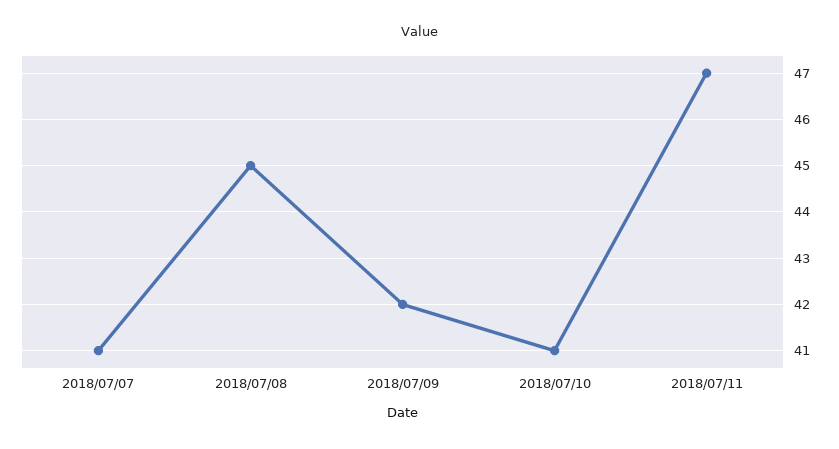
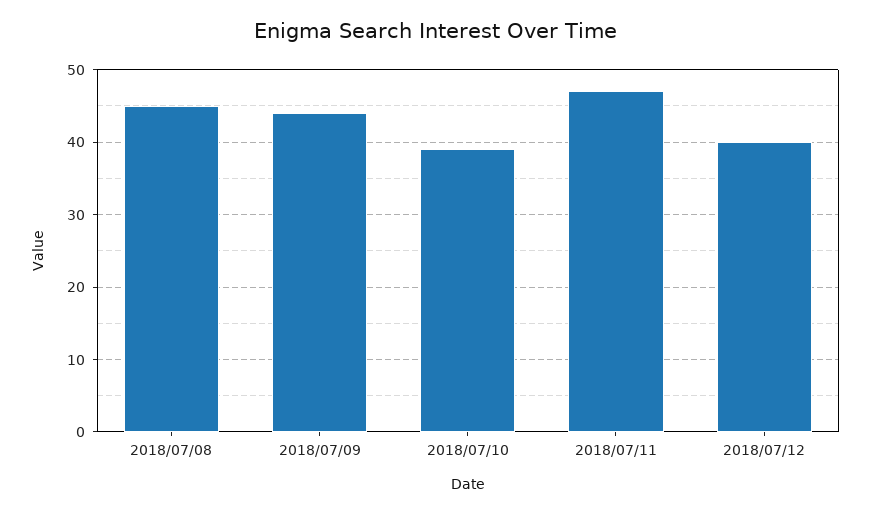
2018/07/07: 41 -> none
2018/07/09: 42 -> 44
2018/07/10: 41 -> 39
2018/07/12: none -> 40

